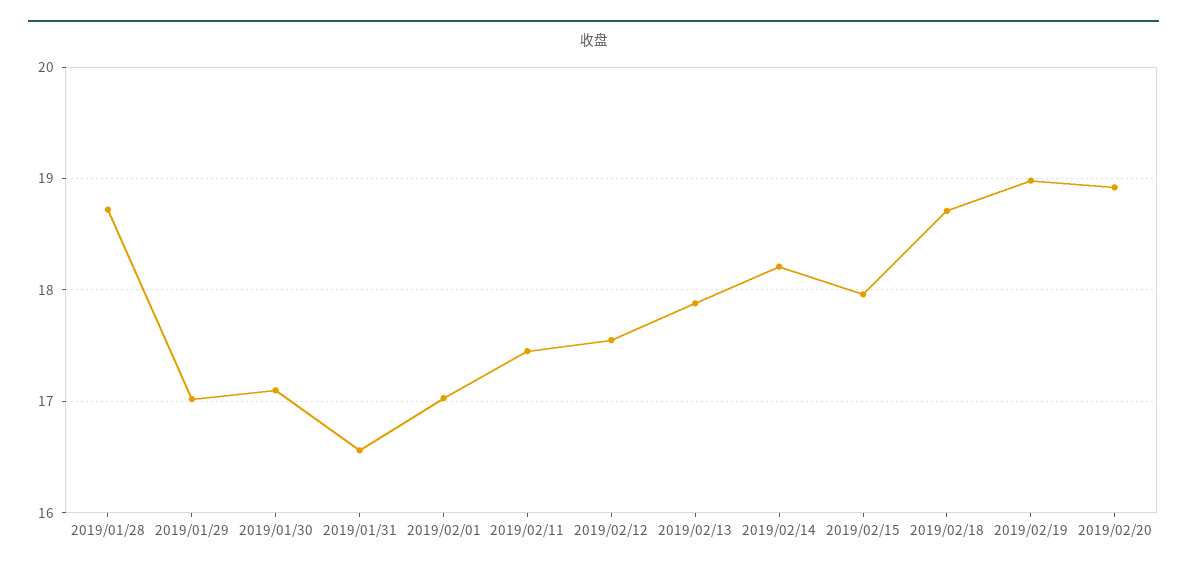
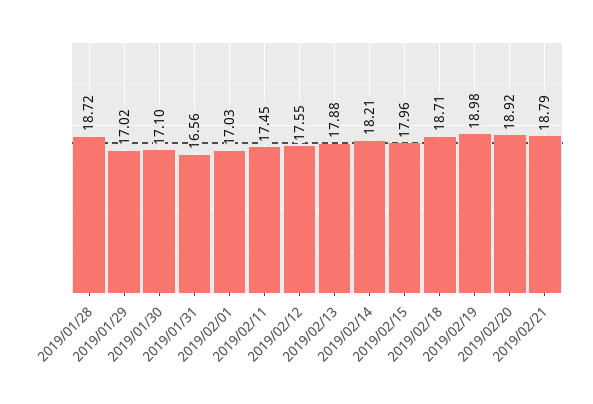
2019/02/21: none -> 18.79

